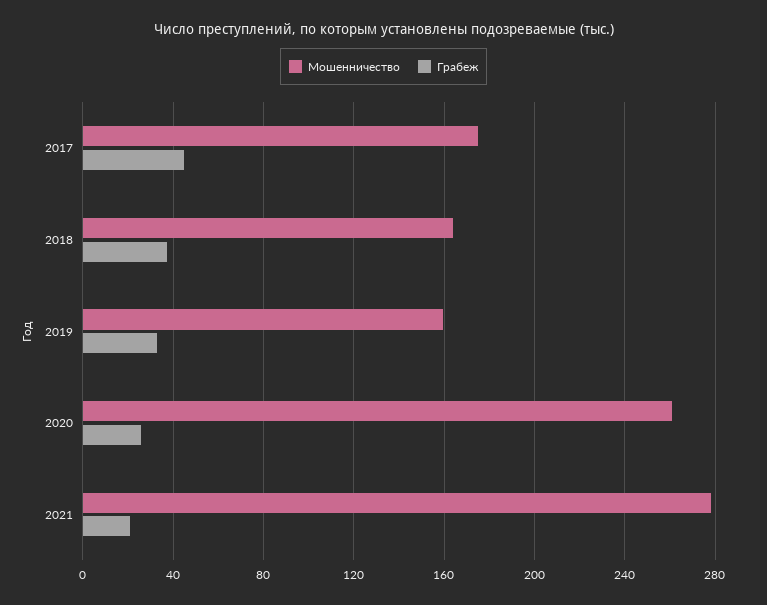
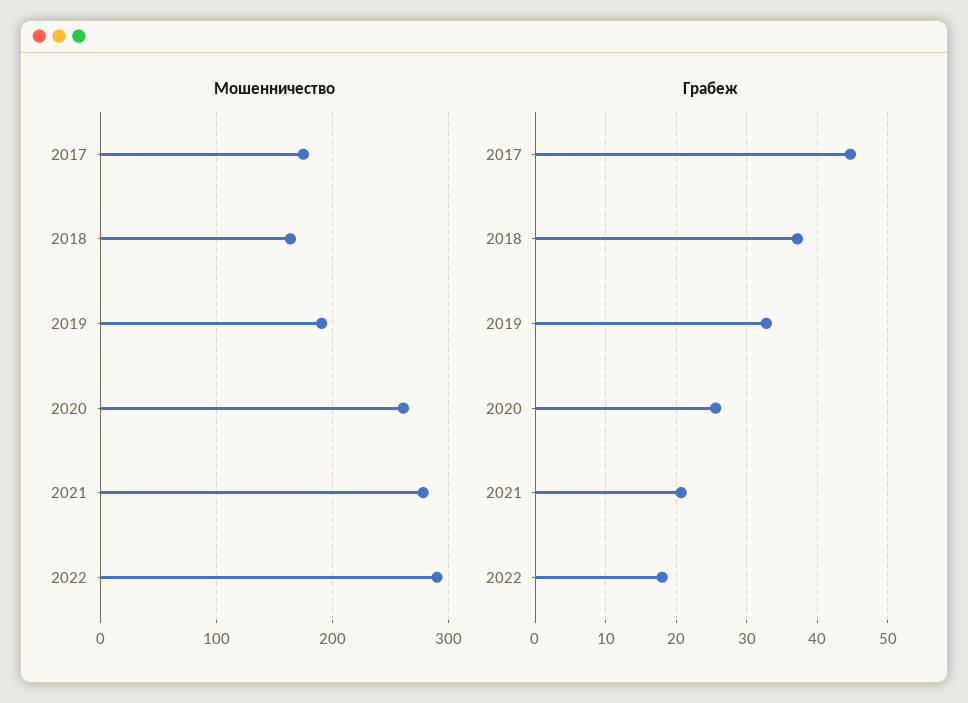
Мошенничество, 2019: 160 -> 190
Мошенничество, 2022: none -> 290
Грабеж, 2022: none -> 18

